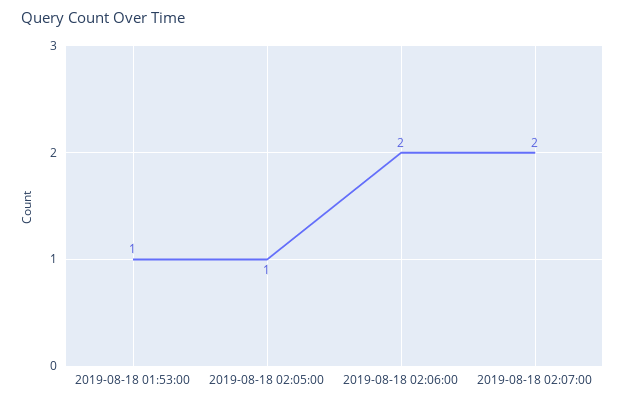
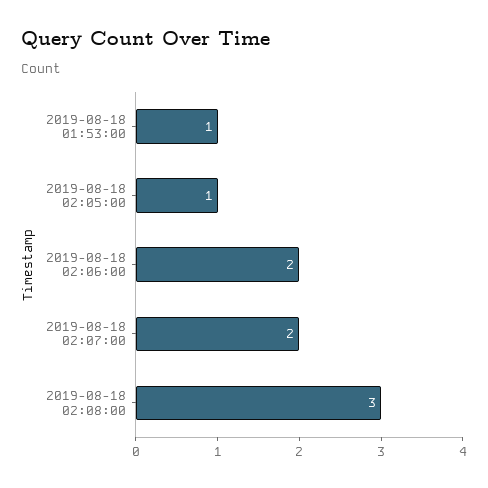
2019-08-18 02:08:00: none -> 3

